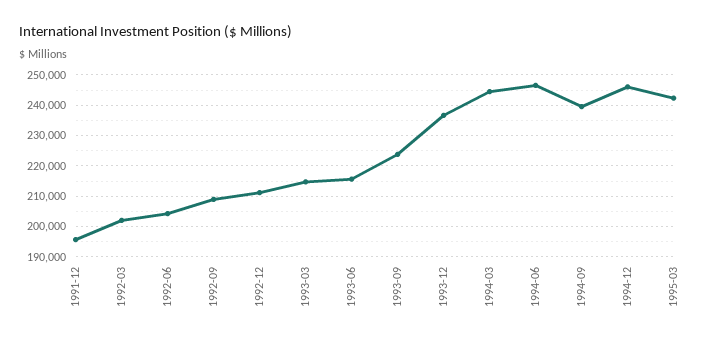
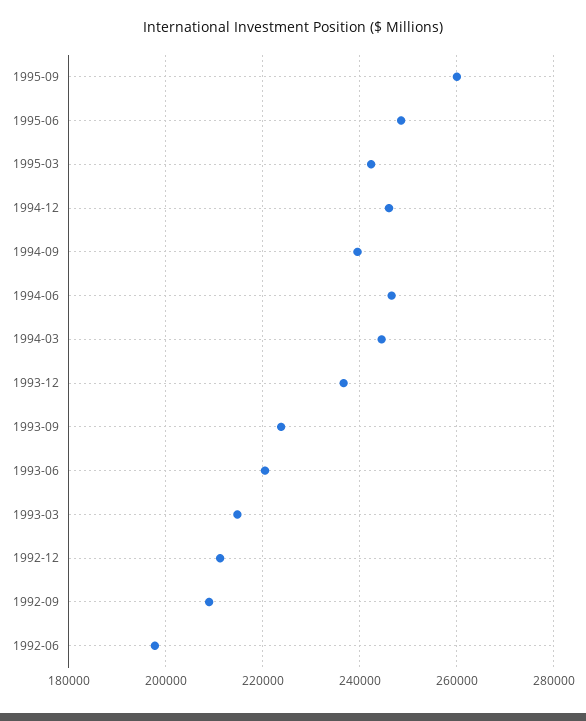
1991-12: 196000 -> none
1992-03: 202000 -> none
1992-06: 204000 -> 198000
1993-06: 216000 -> 220000
1995-09: none -> 260000
1995-06: none -> 248000

